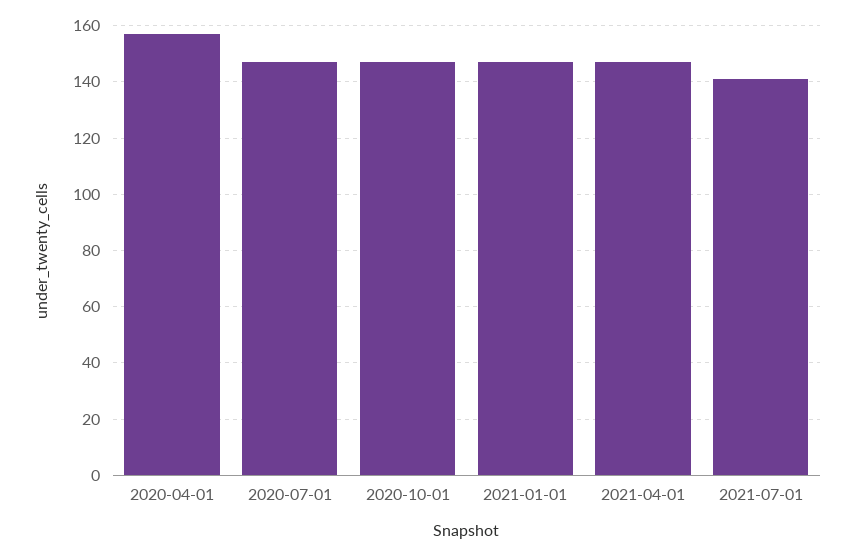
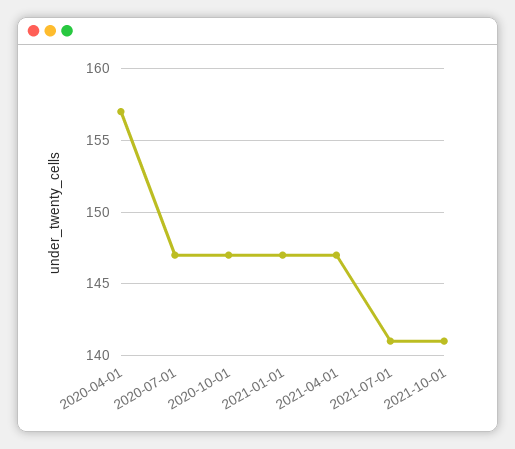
2021-10-01: none -> 141

